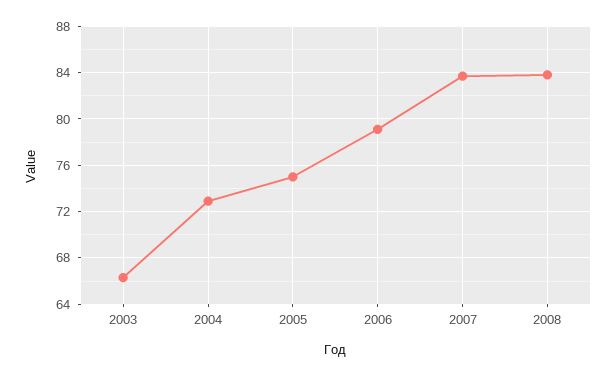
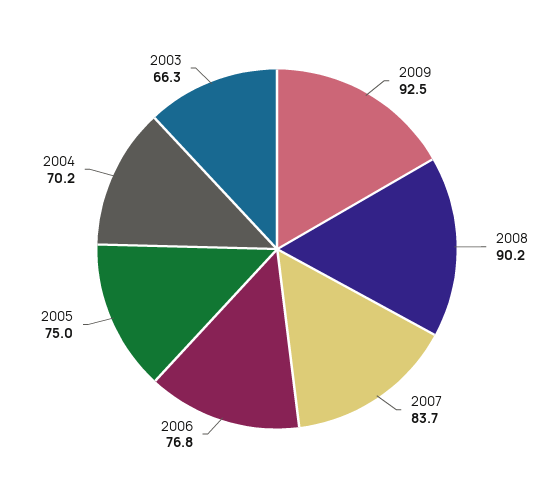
2004: 73 -> 70.2
2006: 79 -> 76.8
2008: 84 -> 90.2
2009: none -> 92.5

